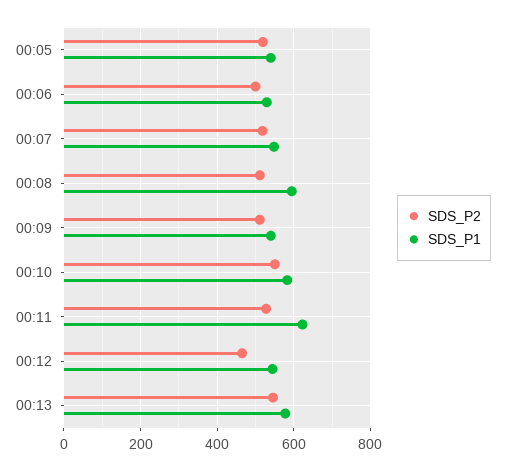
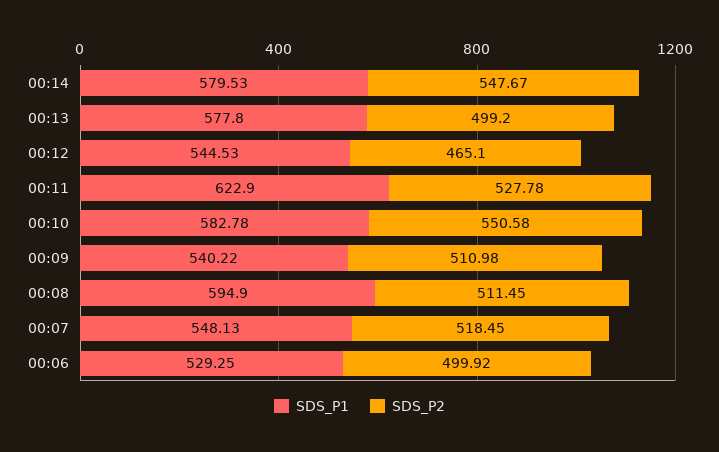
SDS_P2, 00:05: 520 -> none
SDS_P1, 00:05: 540 -> none
SDS_P2, 00:13: 540 -> 499.2
SDS_P1, 00:14: none -> 579.53
SDS_P2, 00:14: none -> 547.67

